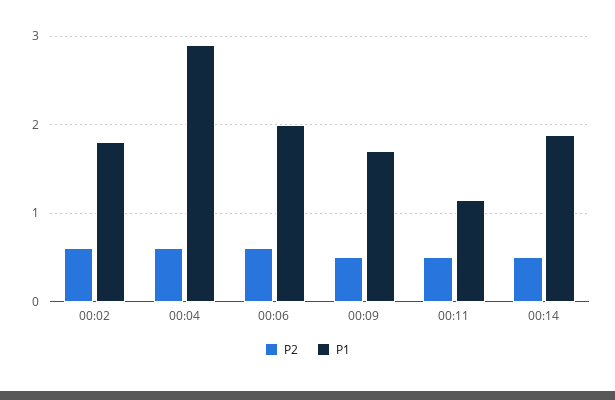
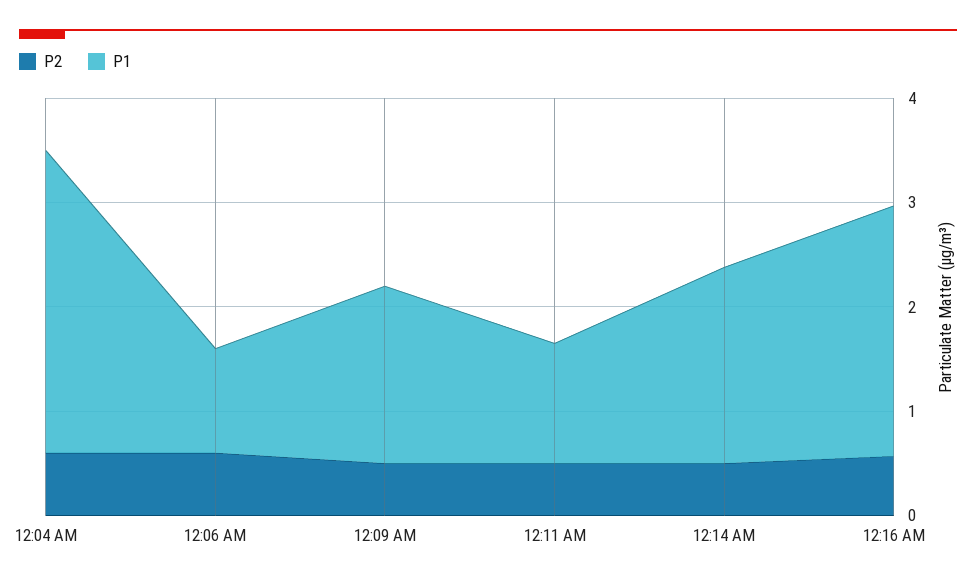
P2, 00:02: 0.6 -> none
P1, 00:02: 1.8 -> none
P1, 00:06: 2 -> 1
P2, 12:16 AM: none -> 0.6
P1, 12:16 AM: none -> 2.4

